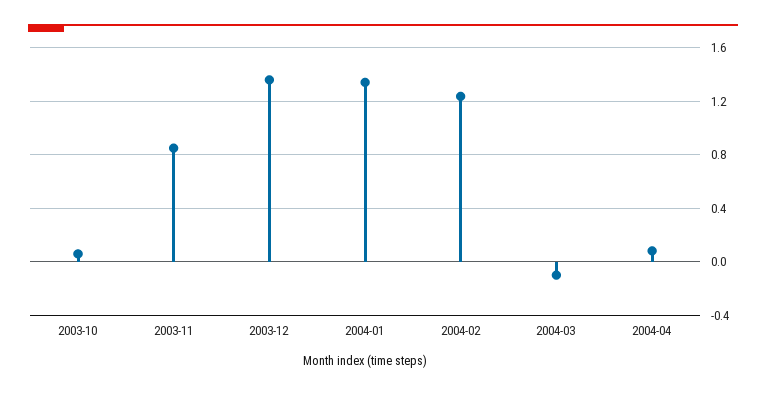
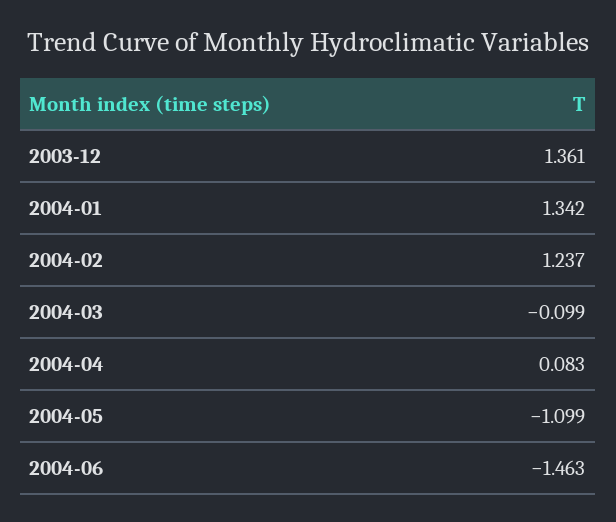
2003-10: 0.05 -> none
2003-11: 0.85 -> none
2004-05: none -> -1.099
2004-06: none -> -1.463

